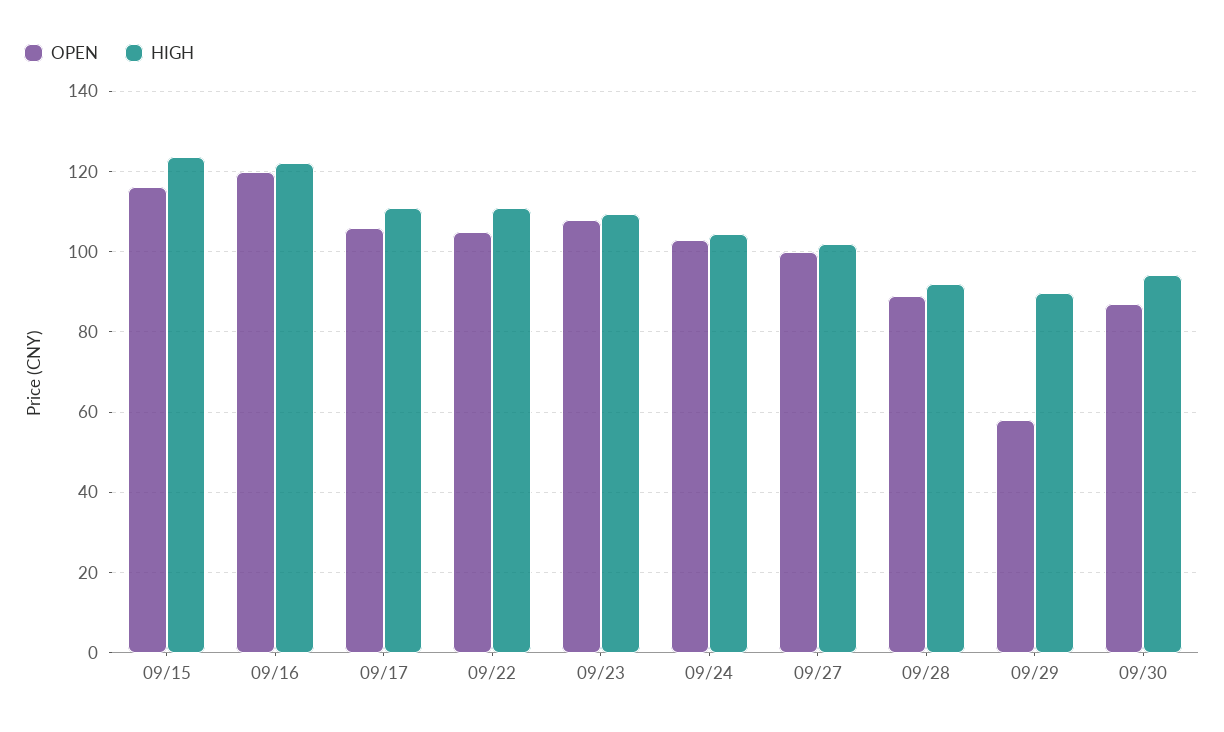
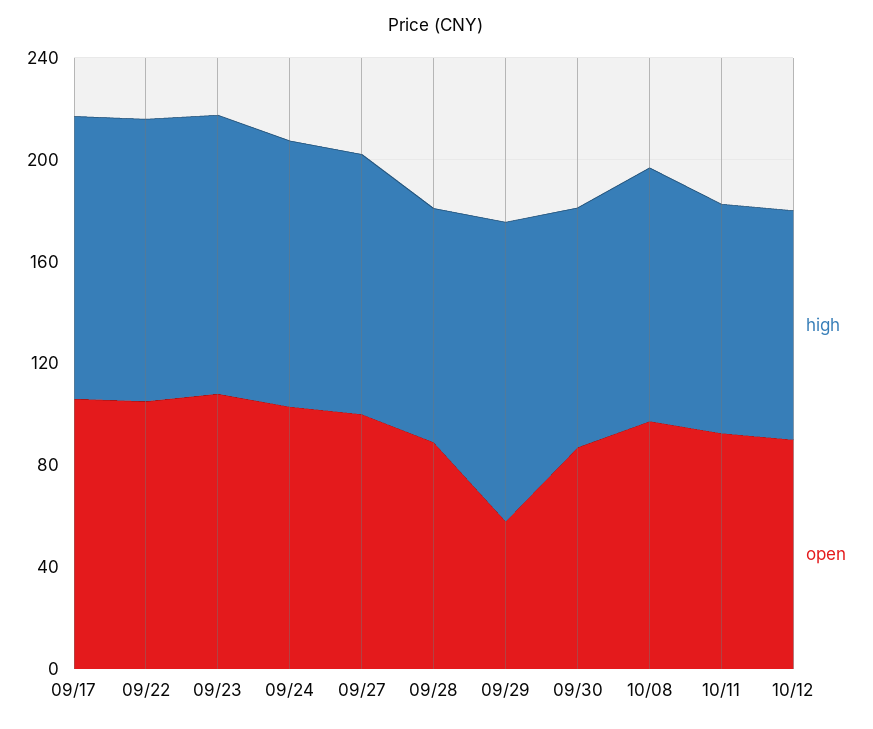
OPEN, 09/15: 116 -> none
HIGH, 09/15: 124 -> none
OPEN, 09/16: 120 -> none
HIGH, 09/16: 122 -> none
HIGH, 09/29: 90 -> 120
HIGH, 10/08: none -> 100
OPEN, 10/08: none -> 100
HIGH, 10/11: none -> 90
OPEN, 10/11: none -> 90
HIGH, 10/12: none -> 90
OPEN, 10/12: none -> 90

